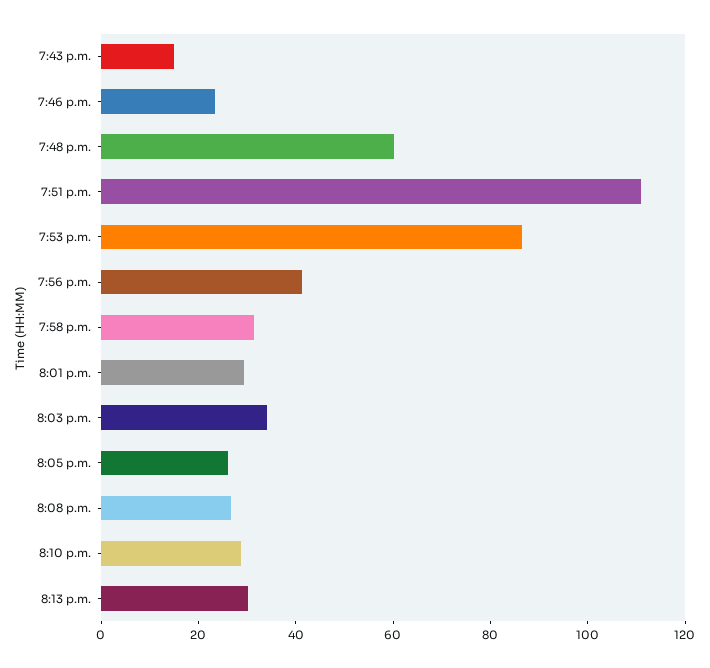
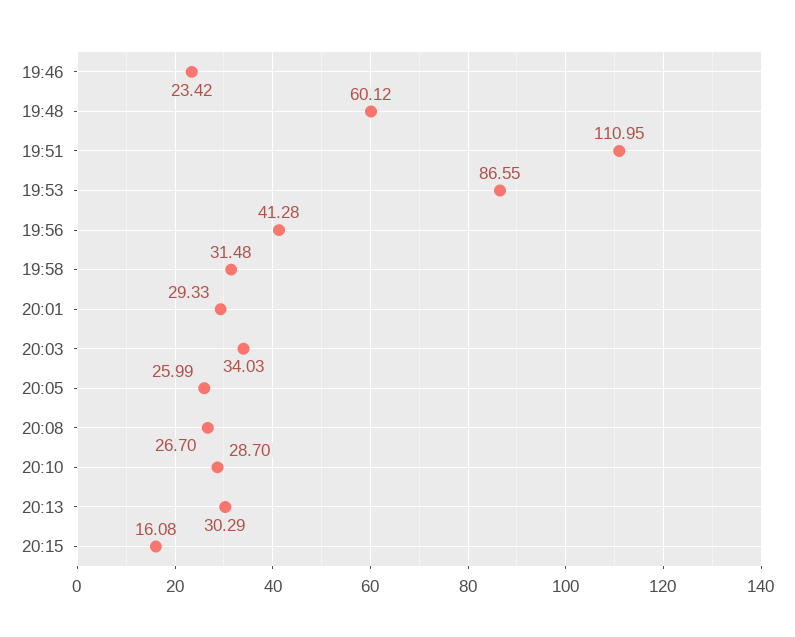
7:43 p.m.: 15 -> none
20:15: none -> 16.08

